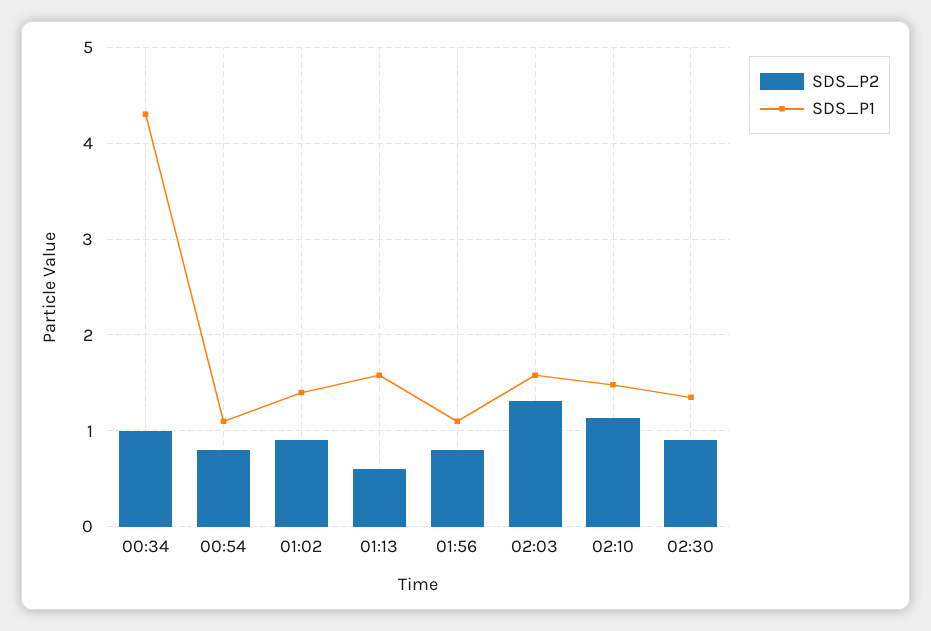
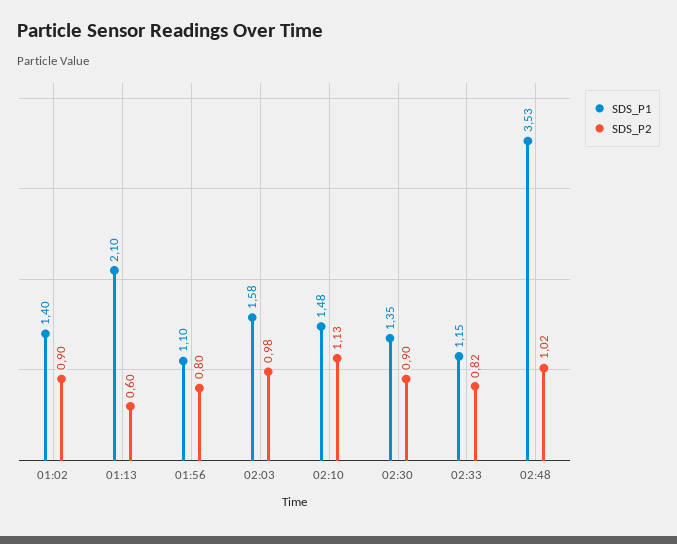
SDS_P2, 00:34: 1 -> none
SDS_P1, 00:34: 4.3 -> none
SDS_P2, 00:54: 0.8 -> none
SDS_P1, 00:54: 1.1 -> none
SDS_P1, 01:13: 1.6 -> 2.1
SDS_P2, 02:03: 1.3 -> 0.98
SDS_P1, 02:33: none -> 1.15
SDS_P2, 02:33: none -> 0.82
SDS_P1, 02:48: none -> 3.53
SDS_P2, 02:48: none -> 1.02

